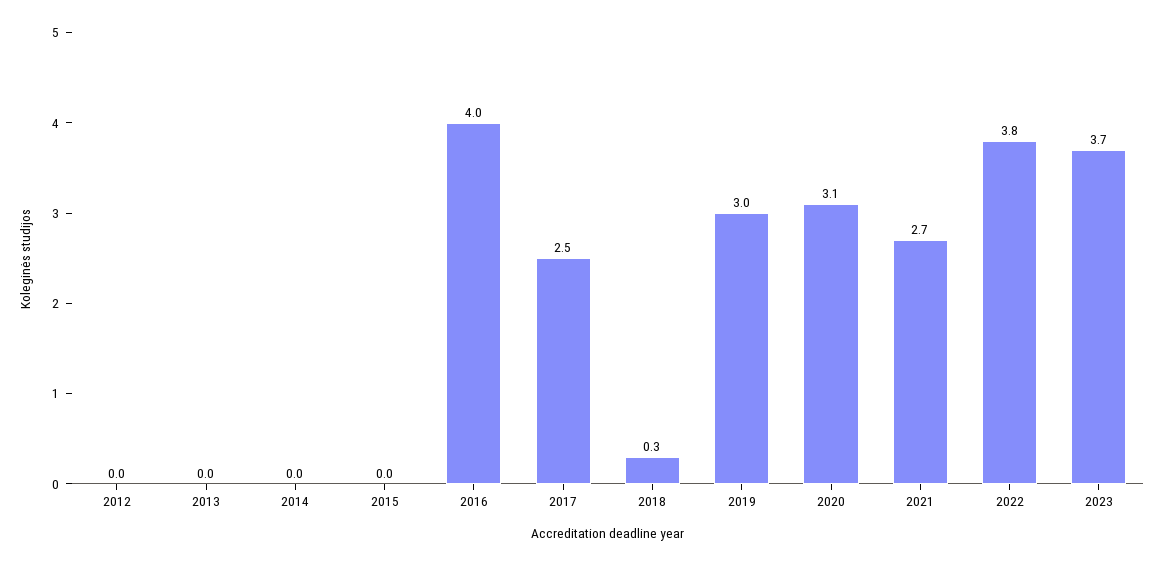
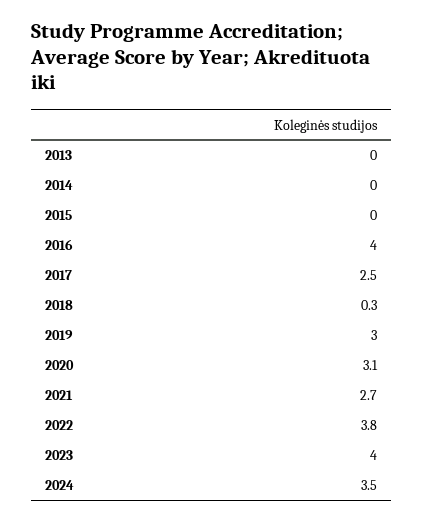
2012: 0 -> none
2023: 3.7 -> 4
2024: none -> 3.5

